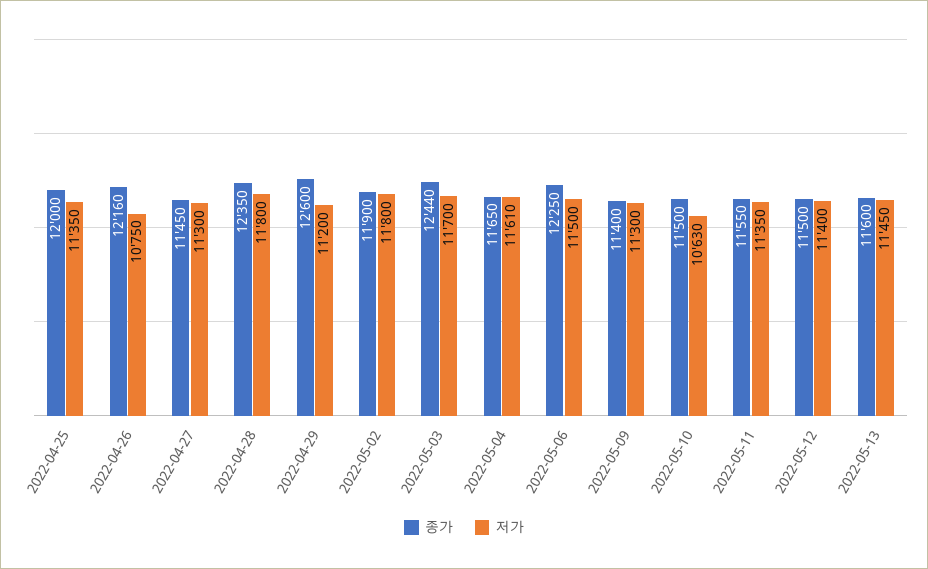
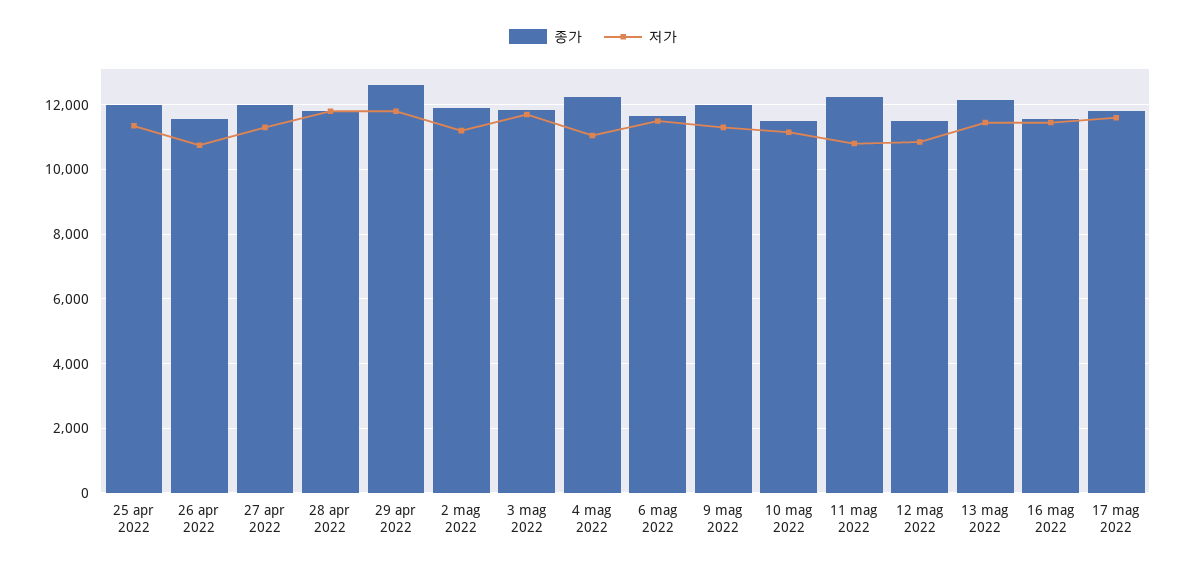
종가, 2022-04-26: 12160 -> 11600
종가, 2022-04-27: 11450 -> 12000
종가, 2022-04-28: 12350 -> 11800
저가, 2022-04-29: 11200 -> 11800
저가, 2022-05-02: 11800 -> 11200
종가, 2022-05-03: 12440 -> 11800
종가, 2022-05-04: 11650 -> 12200
저가, 2022-05-04: 11610 -> 11000
종가, 2022-05-06: 12250 -> 11600
종가, 2022-05-09: 11400 -> 12000
저가, 2022-05-10: 10630 -> 11200
종가, 2022-05-11: 11550 -> 12200
저가, 2022-05-11: 11350 -> 10800
저가, 2022-05-12: 11400 -> 10800
종가, 2022-05-13: 11600 -> 12200
종가, 16 mag 2022: none -> 11600
저가, 16 mag 2022: none -> 11400
종가, 17 mag 2022: none -> 11800
저가, 17 mag 2022: none -> 11600

